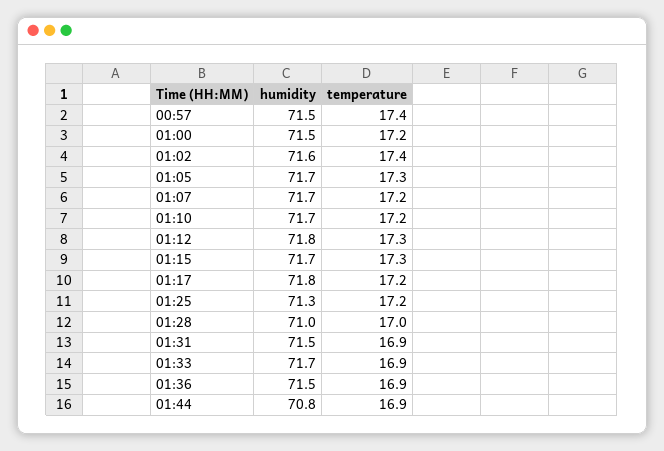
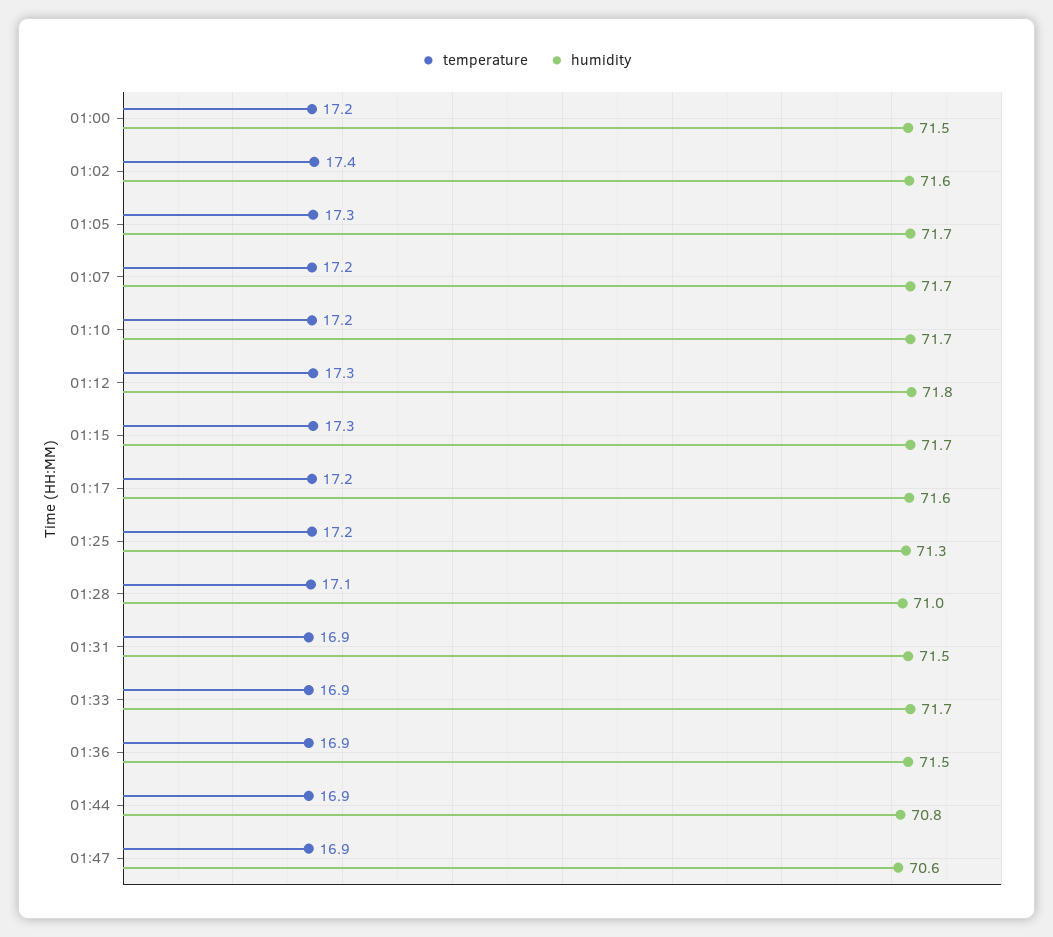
humidity, 00:57: 71.5 -> none
temperature, 00:57: 17.4 -> none
humidity, 01:17: 71.8 -> 71.6
temperature, 01:28: 17 -> 17.1
temperature, 01:47: none -> 16.9
humidity, 01:47: none -> 70.6

